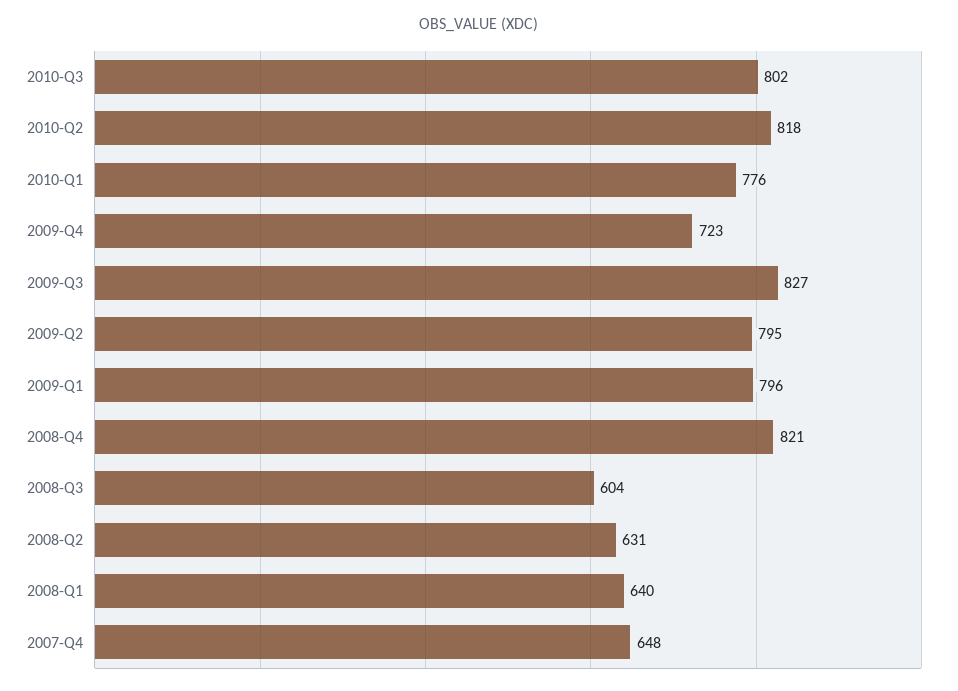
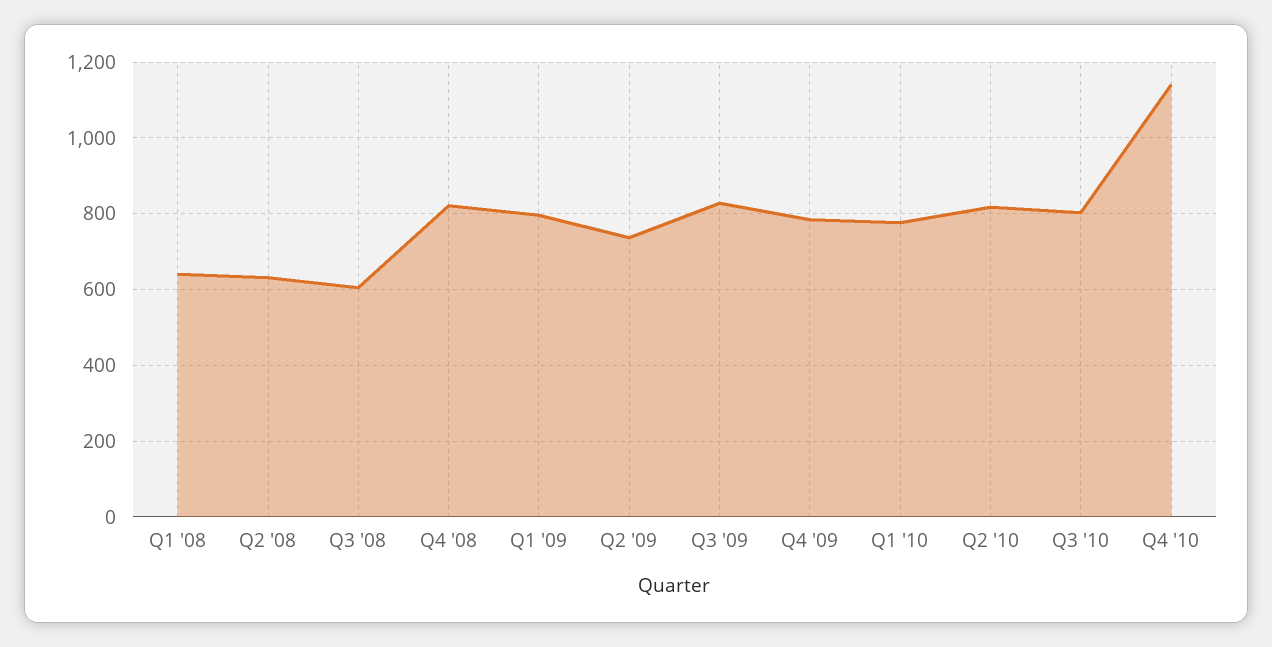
2009-Q4: 723 -> 780
2009-Q2: 795 -> 740
2007-Q4: 648 -> none
Q4 '10: none -> 1140

